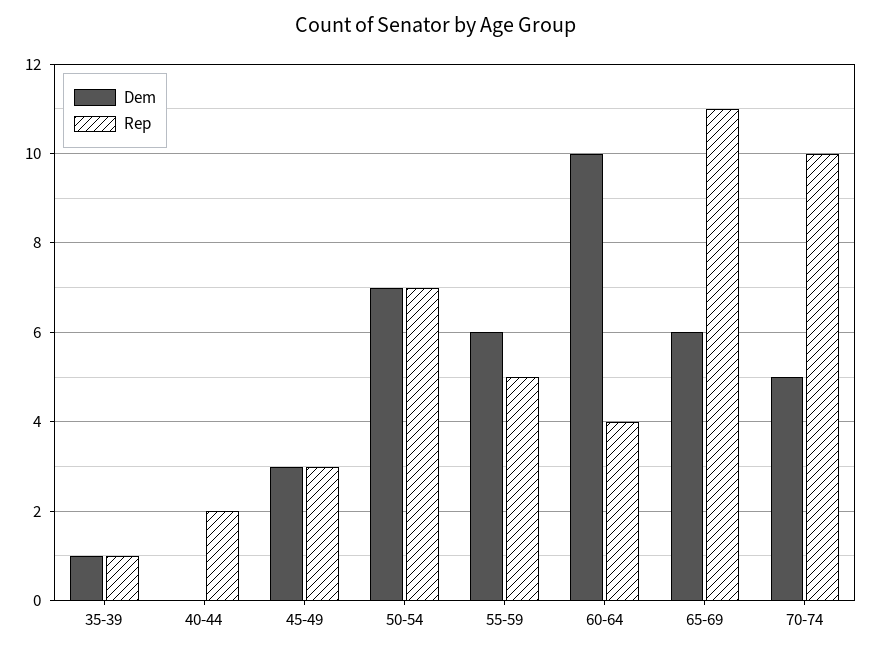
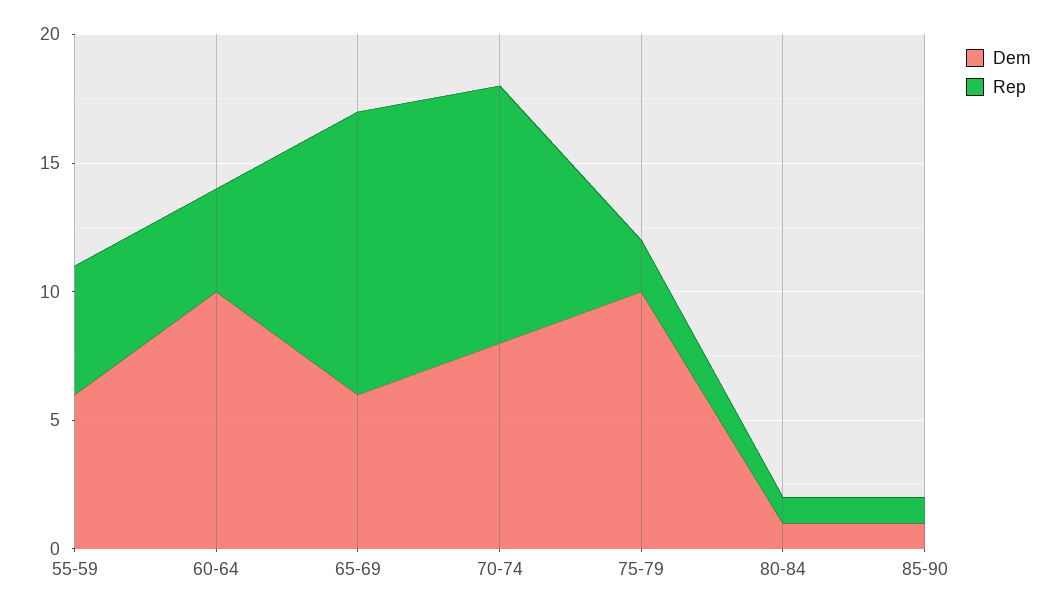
Dem, 35-39: 1 -> none
Rep, 35-39: 1 -> none
Dem, 40-44: 0 -> none
Rep, 40-44: 2 -> none
Dem, 45-49: 3 -> none
Rep, 45-49: 3 -> none
Dem, 50-54: 7 -> none
Rep, 50-54: 7 -> none
Dem, 70-74: 5 -> 8
Dem, 75-79: none -> 10
Rep, 75-79: none -> 2
Dem, 80-84: none -> 1
Rep, 80-84: none -> 1
Dem, 85-90: none -> 1
Rep, 85-90: none -> 1

